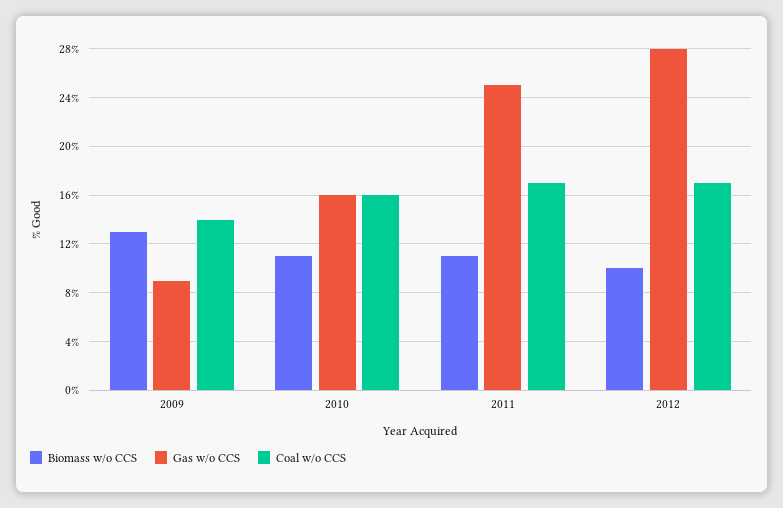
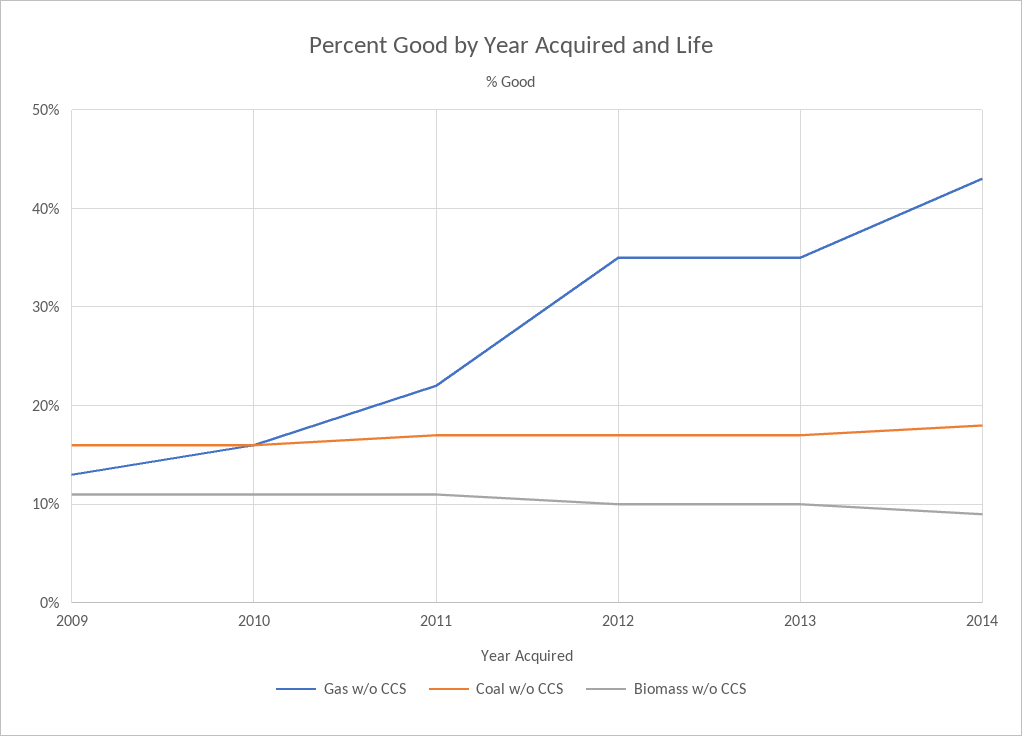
Biomass w/o CCS, 2009: 13 -> 11
Gas w/o CCS, 2009: 9 -> 13
Coal w/o CCS, 2009: 14 -> 16
Gas w/o CCS, 2011: 25 -> 22
Gas w/o CCS, 2012: 28 -> 35
Gas w/o CCS, 2013: none -> 35
Coal w/o CCS, 2013: none -> 17
Biomass w/o CCS, 2013: none -> 10
Gas w/o CCS, 2014: none -> 43
Coal w/o CCS, 2014: none -> 18
Biomass w/o CCS, 2014: none -> 9

